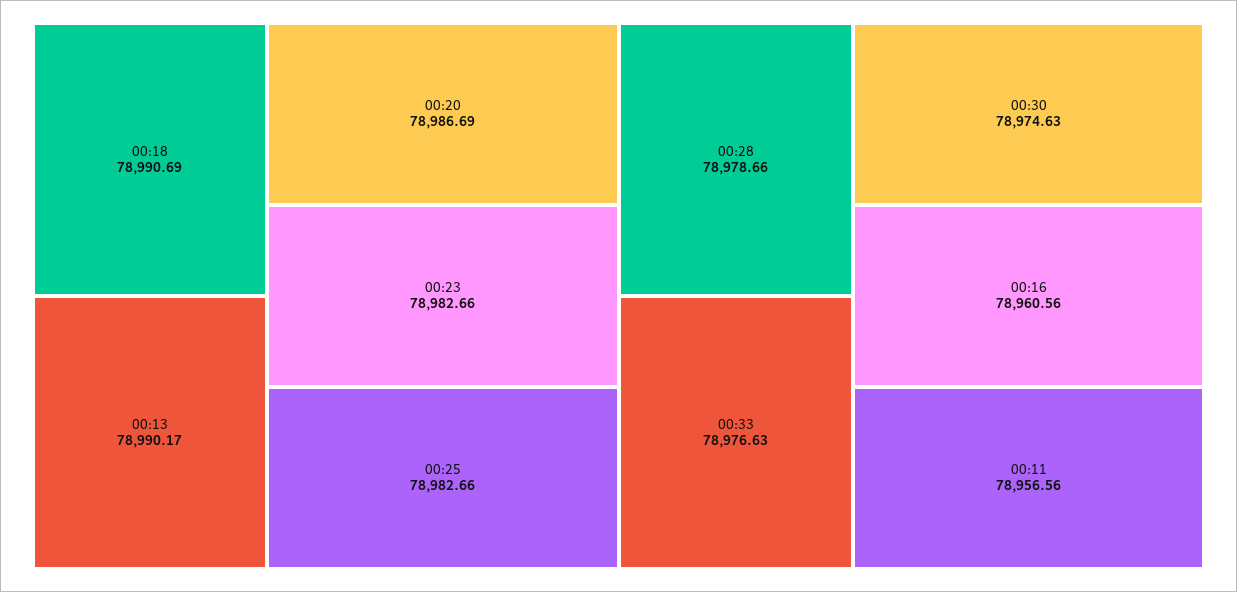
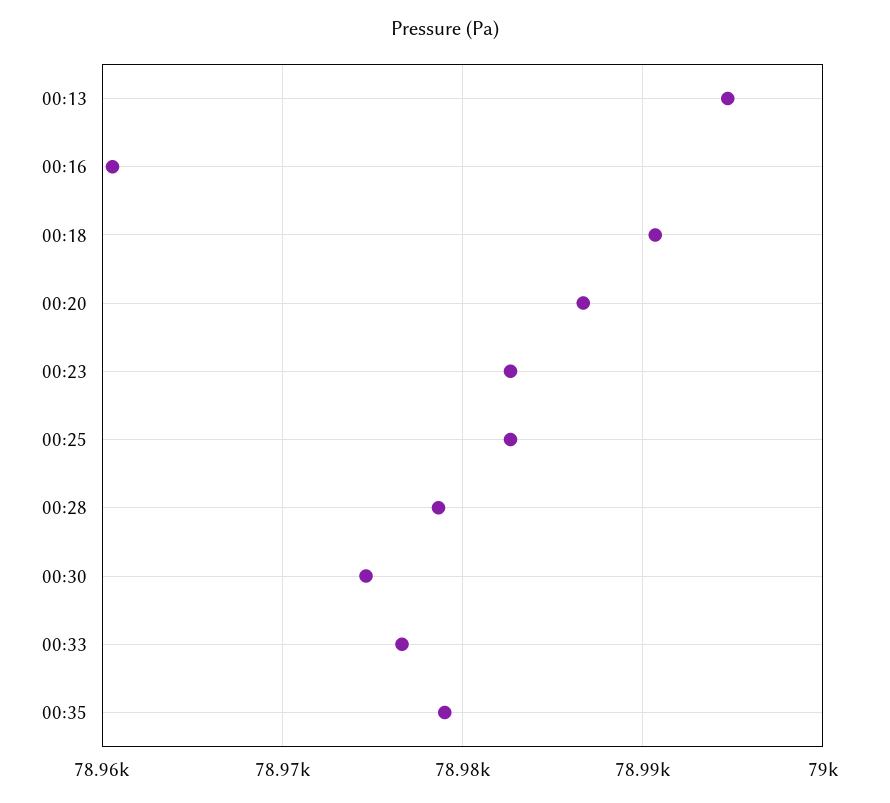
00:13: 78990.17 -> 78995
00:11: 78956.56 -> none
00:35: none -> 78979

